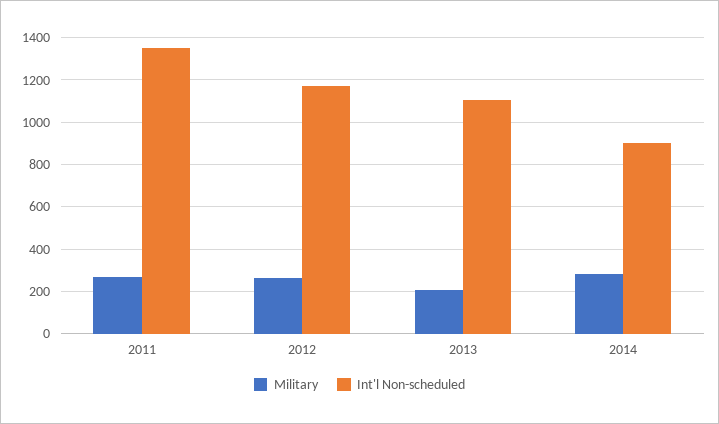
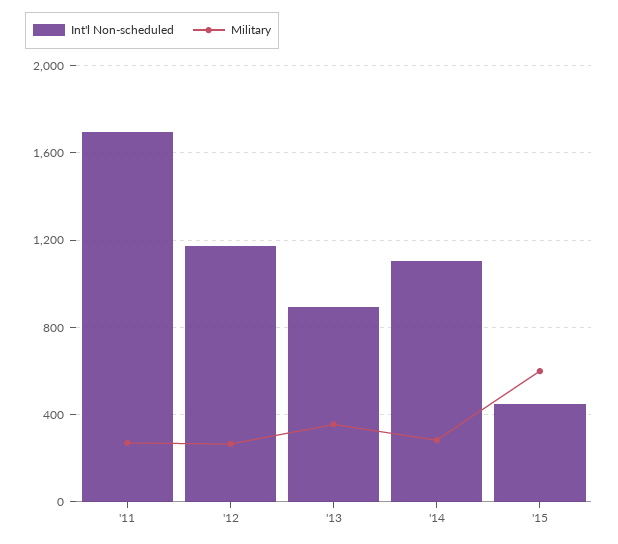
Int'l Non-scheduled, 2011: 1350 -> 1700
Military, 2013: 200 -> 350
Int'l Non-scheduled, 2013: 1100 -> 900
Int'l Non-scheduled, 2014: 900 -> 1100
Int'l Non-scheduled, '15: none -> 450
Military, '15: none -> 600

